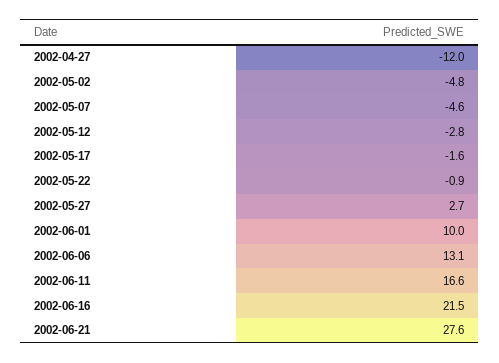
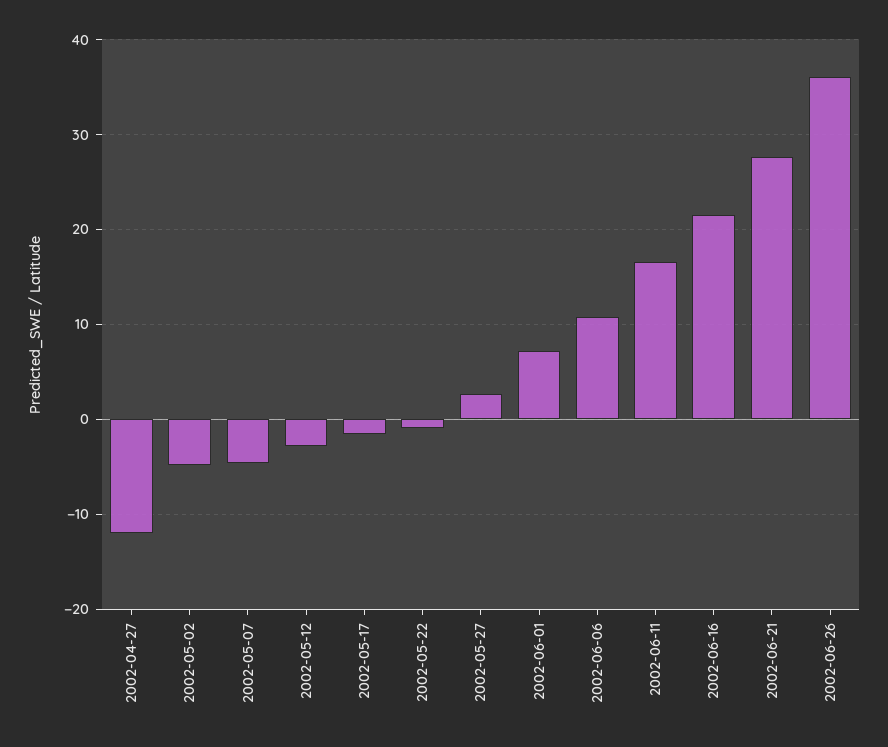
2002-06-01: 10 -> 7
2002-06-06: 13.1 -> 11
2002-06-26: none -> 36

